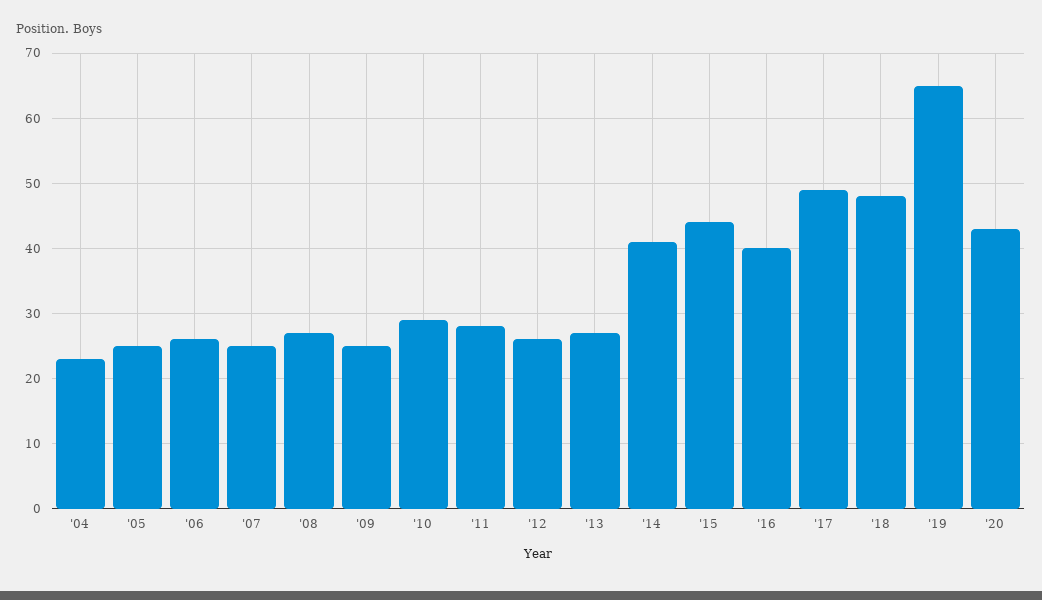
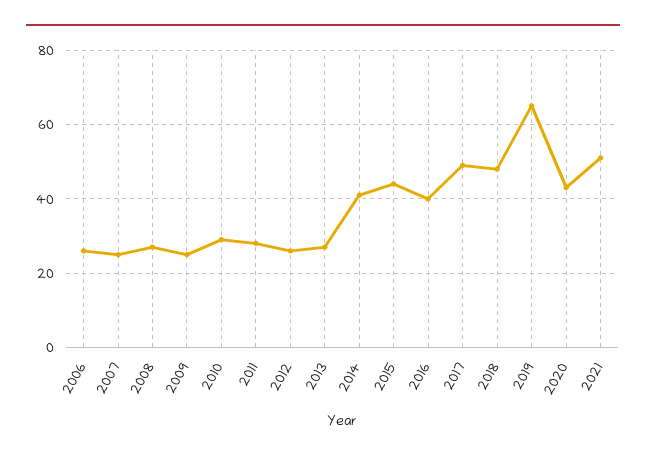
'04: 23 -> none
'05: 25 -> none
2021: none -> 50

